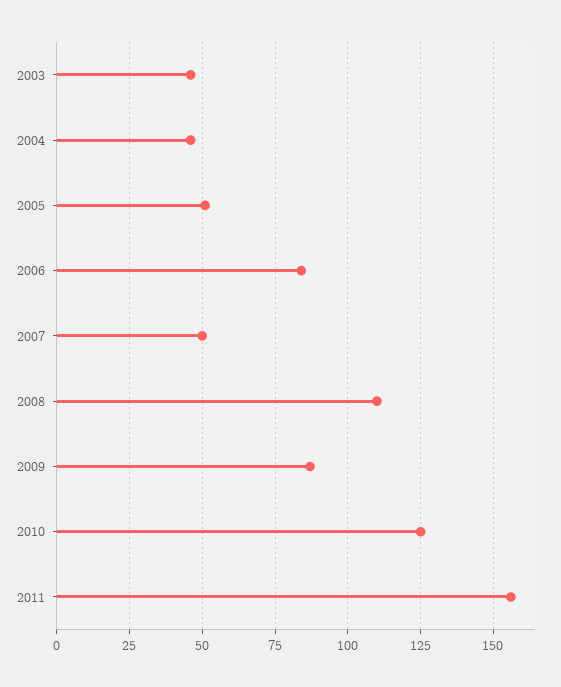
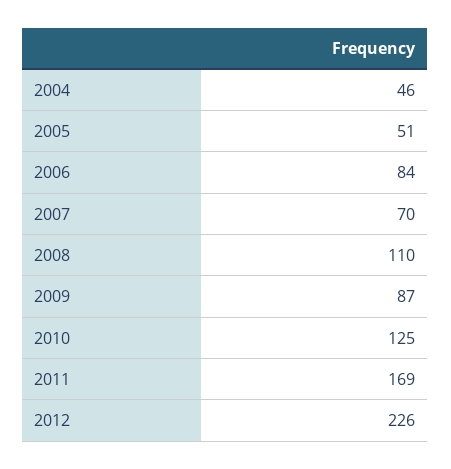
2003: 45 -> none
2007: 50 -> 70
2011: 155 -> 169
2012: none -> 226

